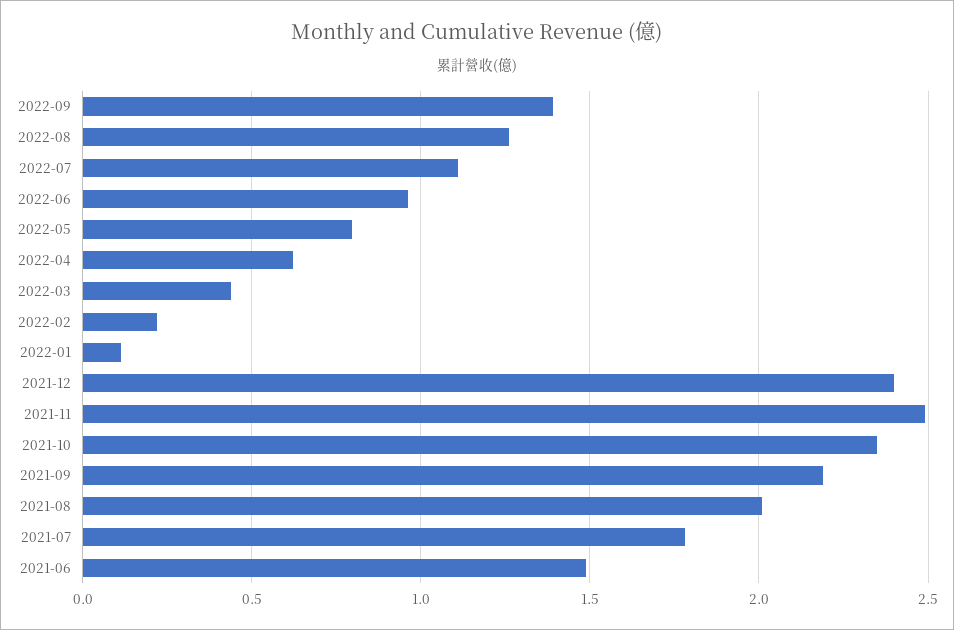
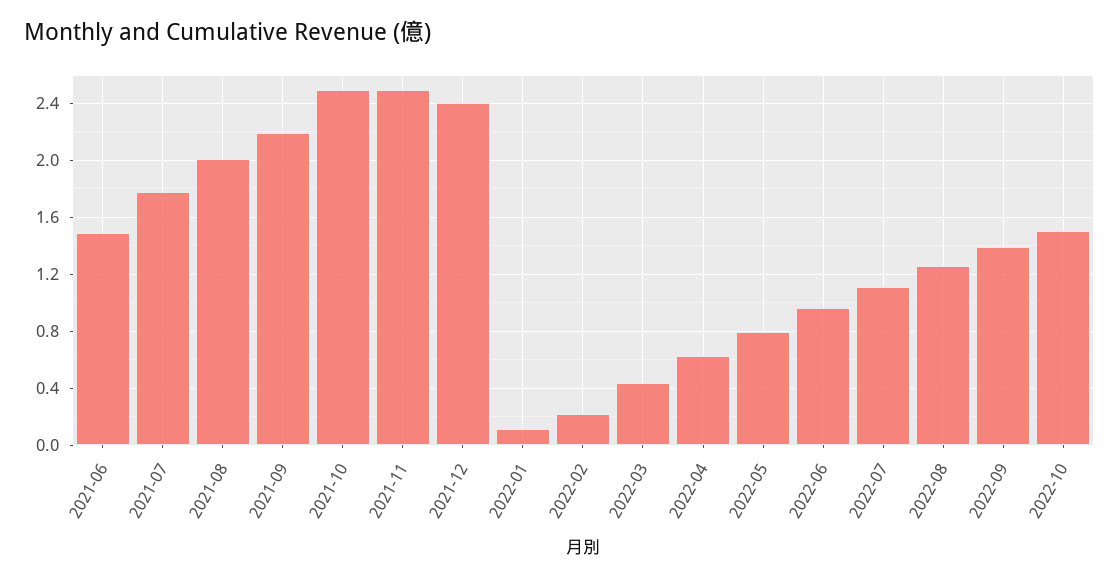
2021-10: 2.35 -> 2.5
2022-10: none -> 1.5

